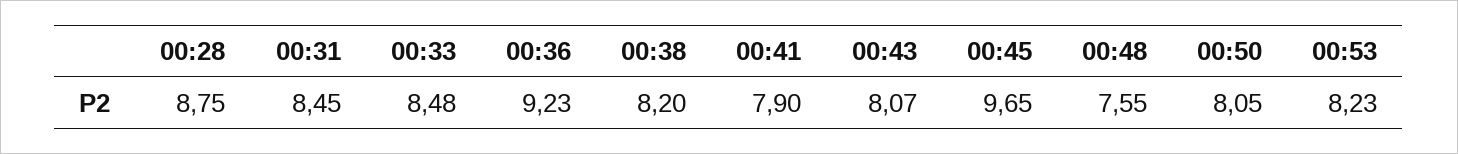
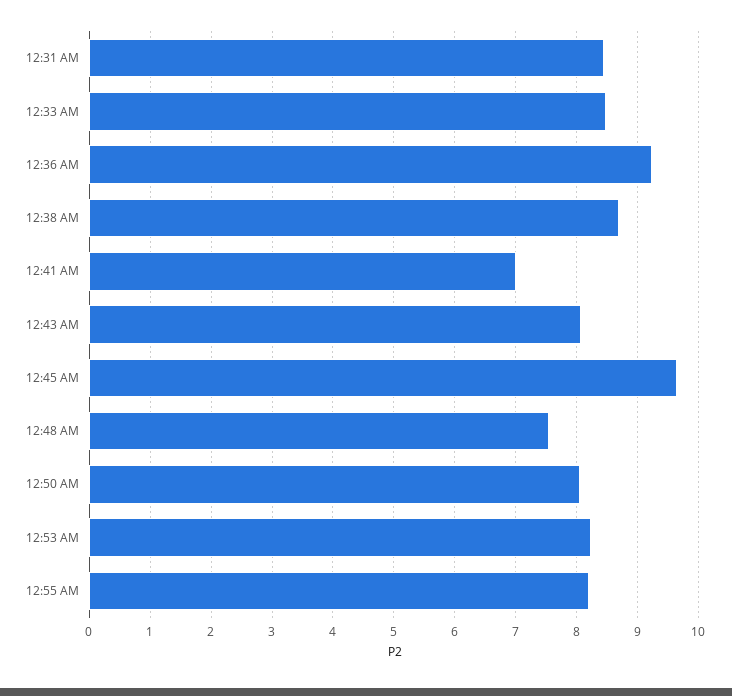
00:28: 8.75 -> none
00:38: 8.2 -> 8.7
00:41: 7.9 -> 7
12:55 AM: none -> 8.2

